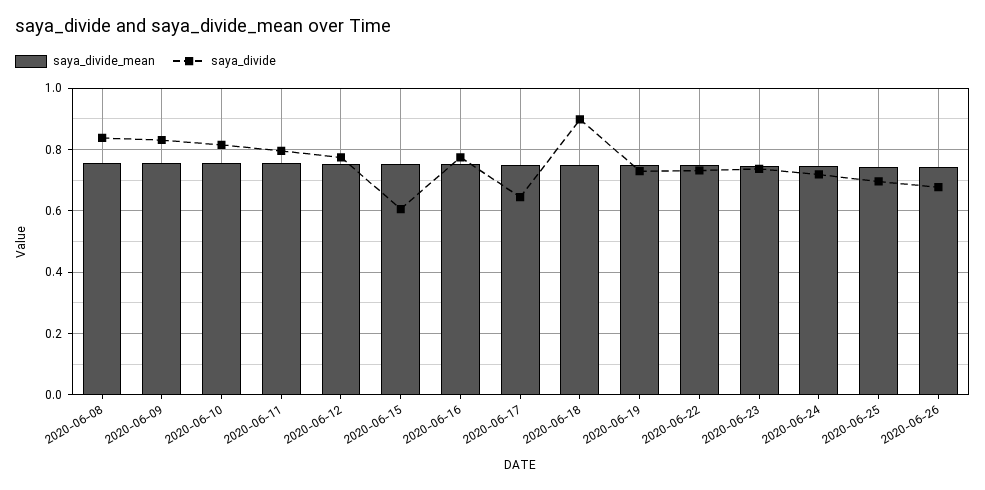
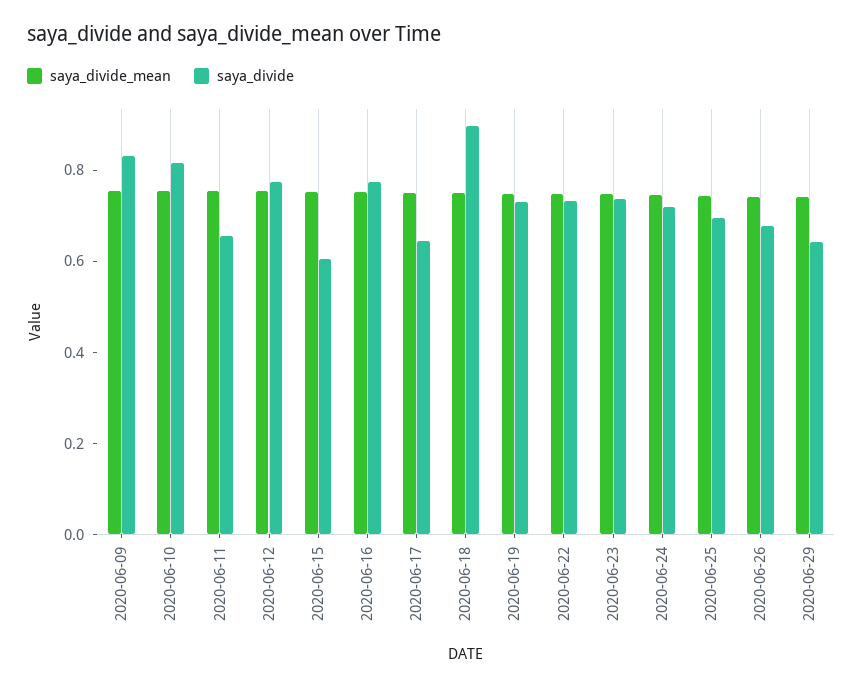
saya_divide_mean, 2020-06-08: 0.76 -> none
saya_divide, 2020-06-08: 0.84 -> none
saya_divide, 2020-06-11: 0.8 -> 0.65
saya_divide_mean, 2020-06-29: none -> 0.75
saya_divide, 2020-06-29: none -> 0.65

